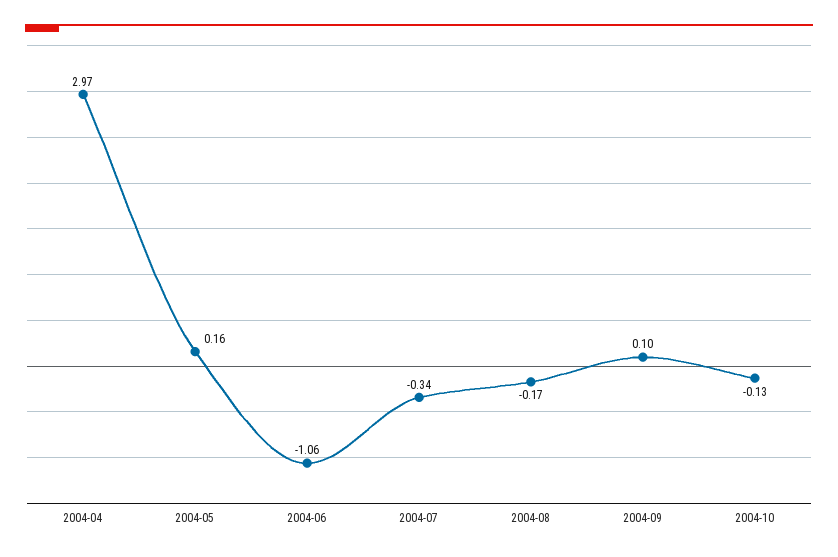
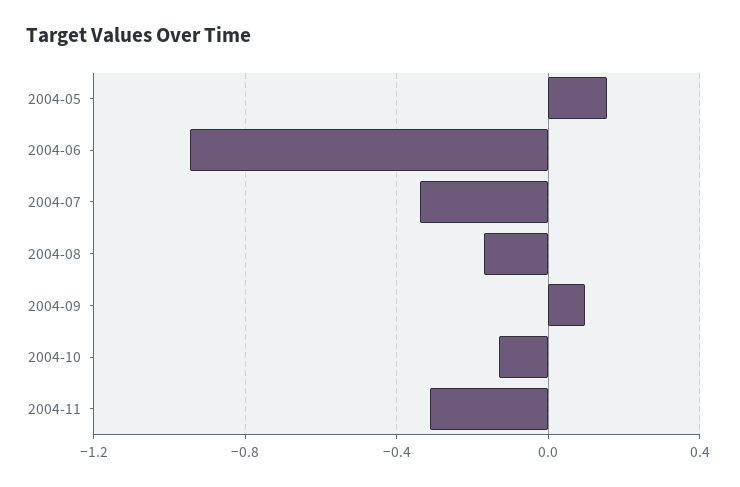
2004-04: 2.97 -> none
2004-06: -1.06 -> -0.95
2004-11: none -> -0.3

